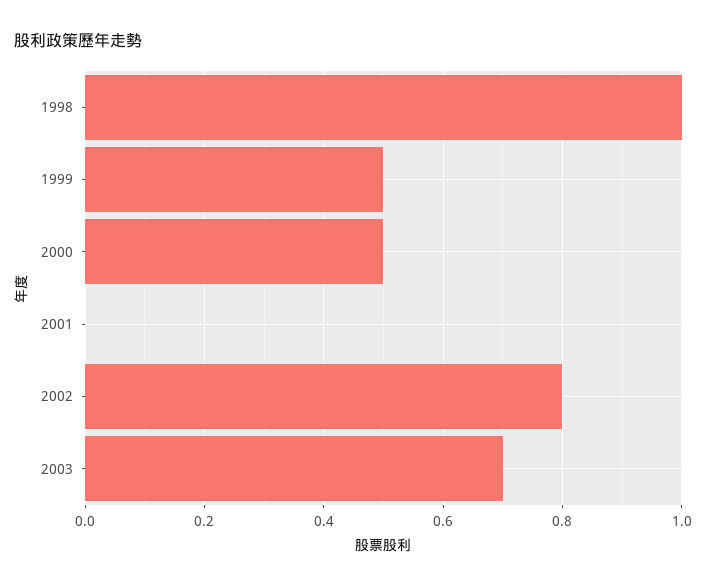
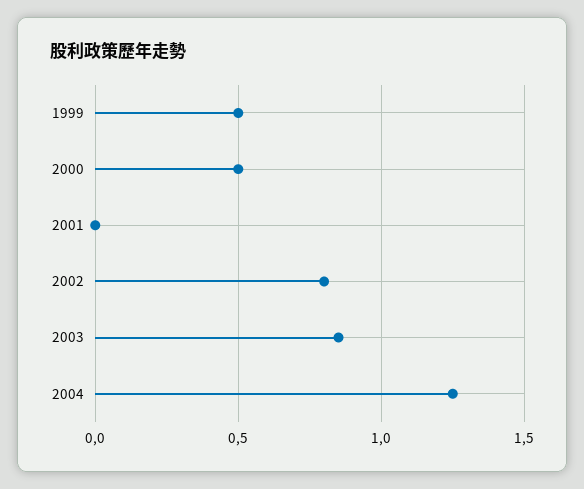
1998: 1 -> none
2003: 0.7 -> 0.85
2004: none -> 1.25

